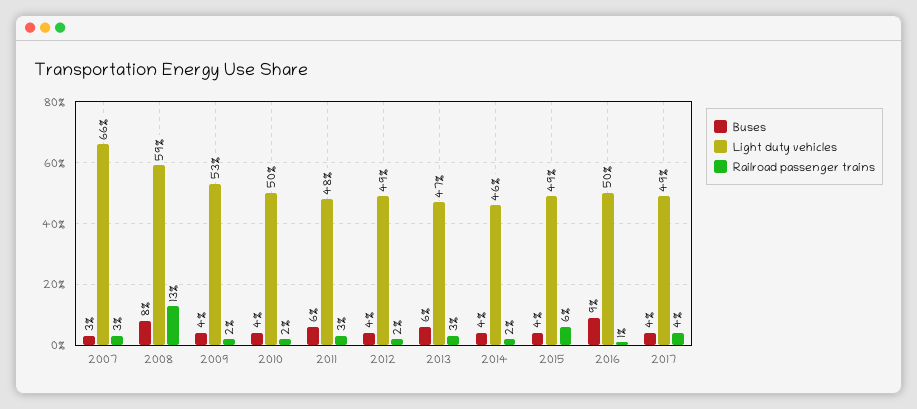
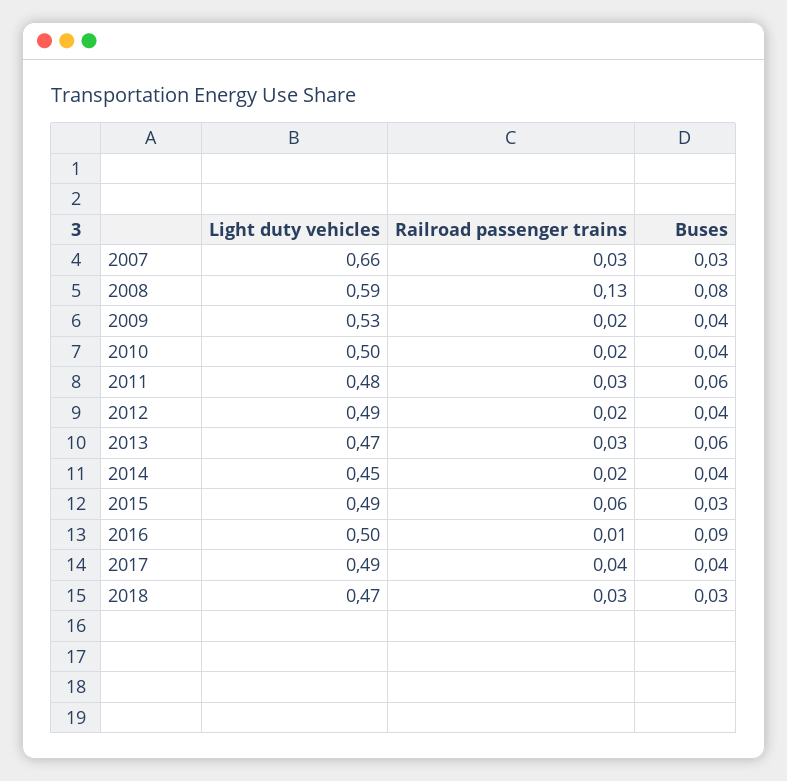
Light duty vehicles, 2014: 0.46 -> 0.45
Buses, 2015: 0.04 -> 0.03
Light duty vehicles, 2018: none -> 0.47
Railroad passenger trains, 2018: none -> 0.03
Buses, 2018: none -> 0.03

